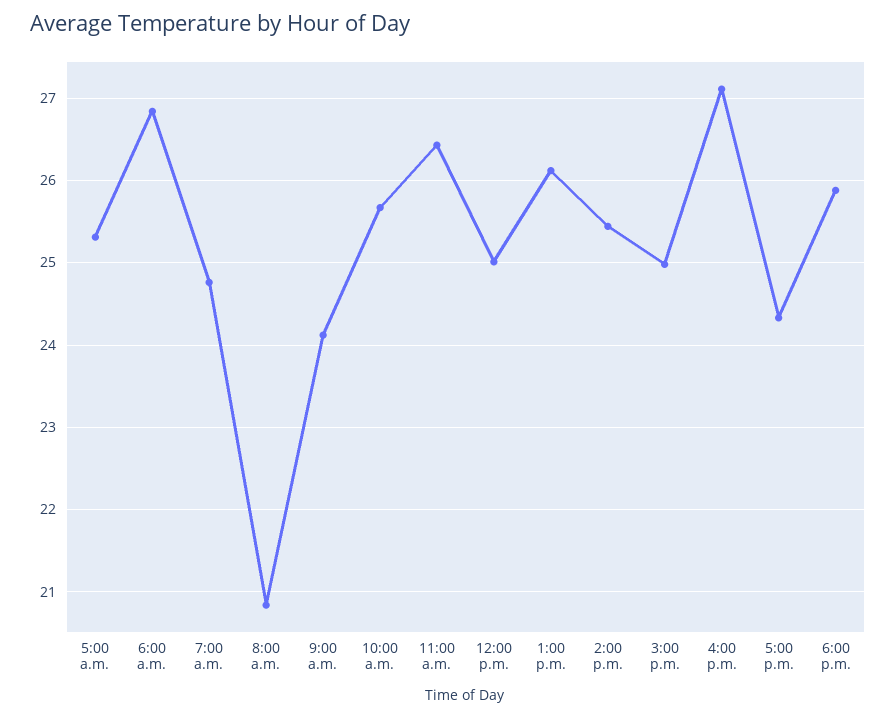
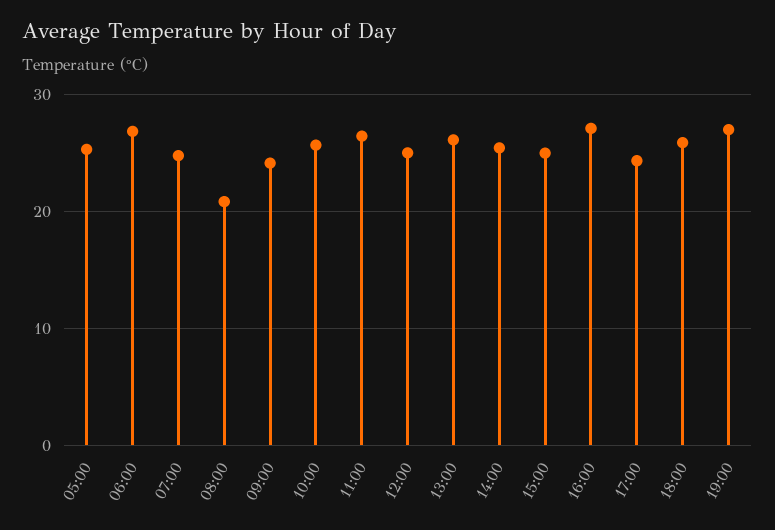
19:00: none -> 27

